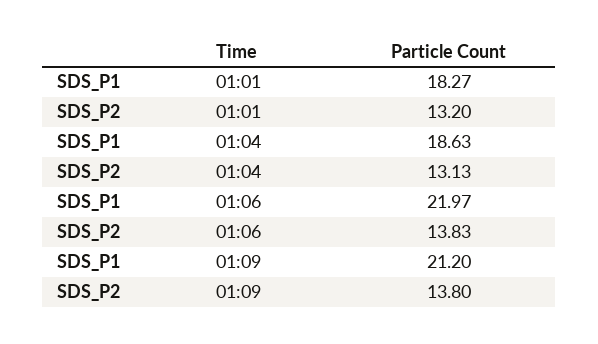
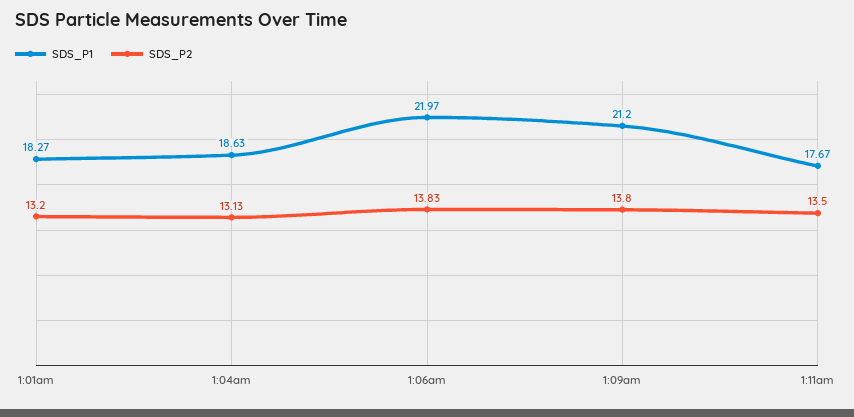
SDS_P1, 1:11am: none -> 17.67
SDS_P2, 1:11am: none -> 13.5

